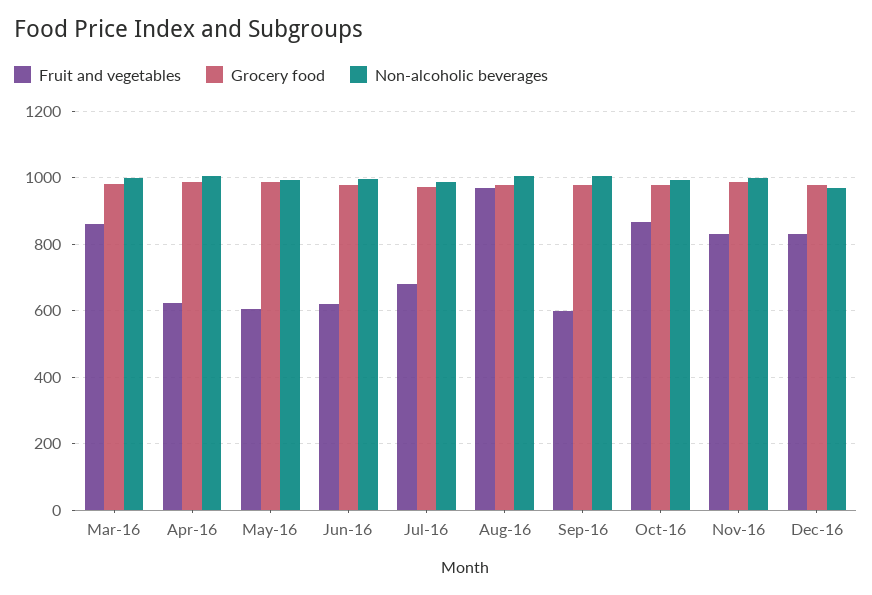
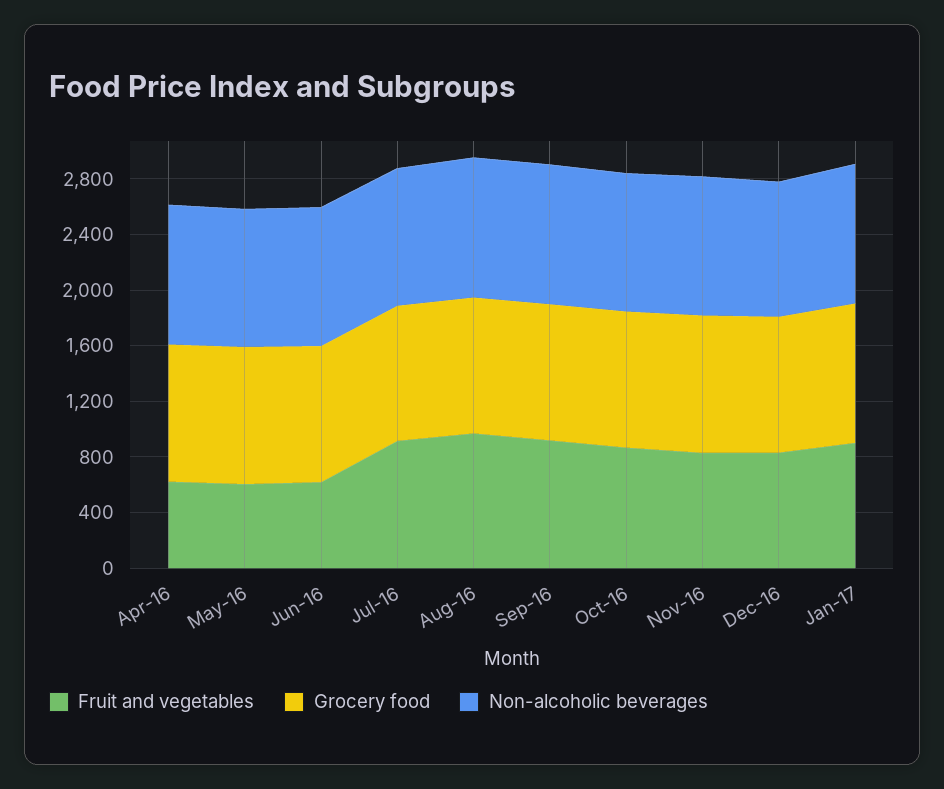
Fruit and vegetables, Mar-16: 860 -> none
Grocery food, Mar-16: 980 -> none
Non-alcoholic beverages, Mar-16: 1000 -> none
Fruit and vegetables, Jul-16: 680 -> 900
Fruit and vegetables, Sep-16: 600 -> 900
Fruit and vegetables, Jan-17: none -> 900
Grocery food, Jan-17: none -> 1000
Non-alcoholic beverages, Jan-17: none -> 1000

